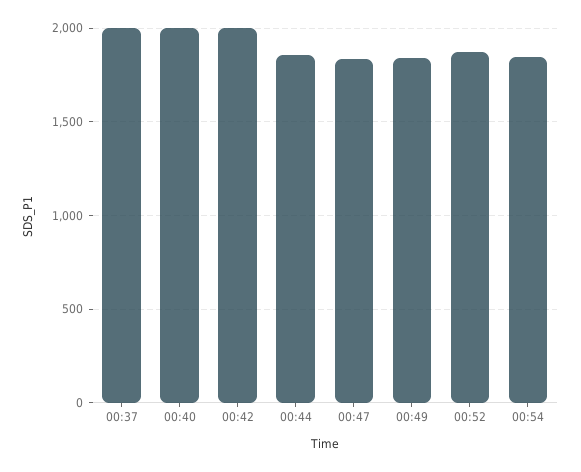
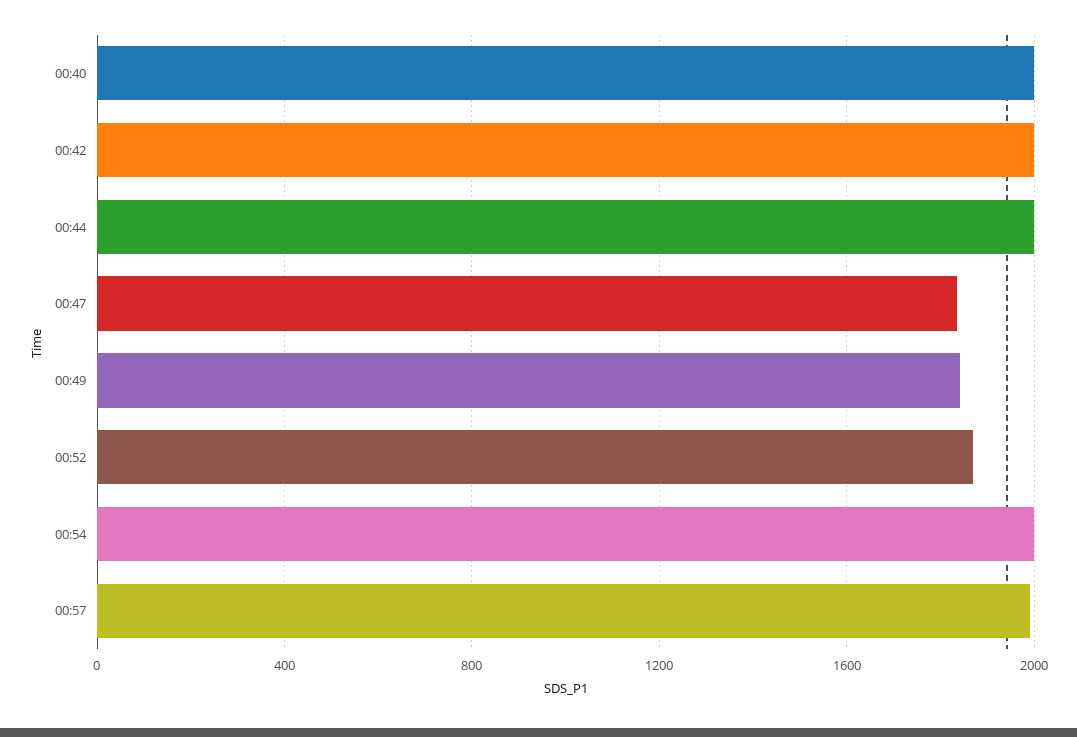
00:37: 2000 -> none
00:44: 1850 -> 2000
00:54: 1850 -> 2000
00:57: none -> 2000

